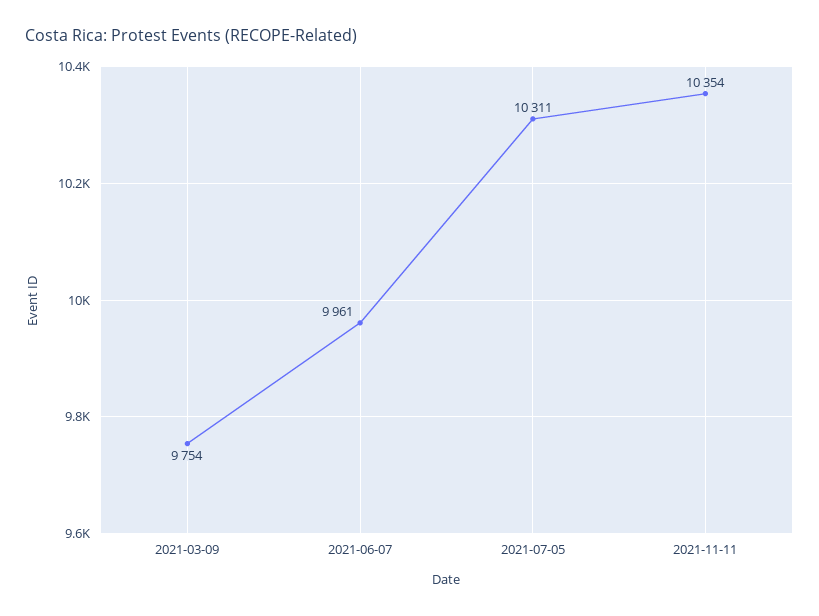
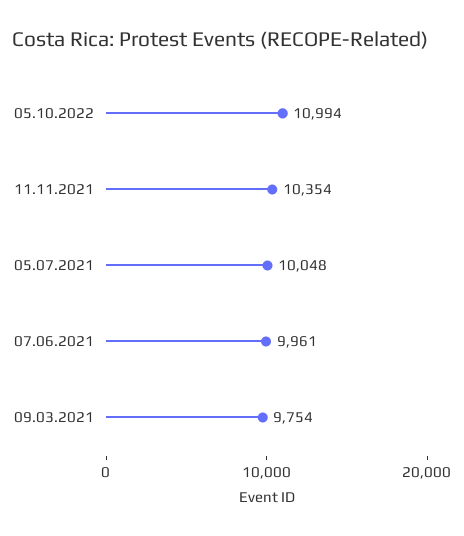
2021-07-05: 10311 -> 10048
05.10.2022: none -> 10994

